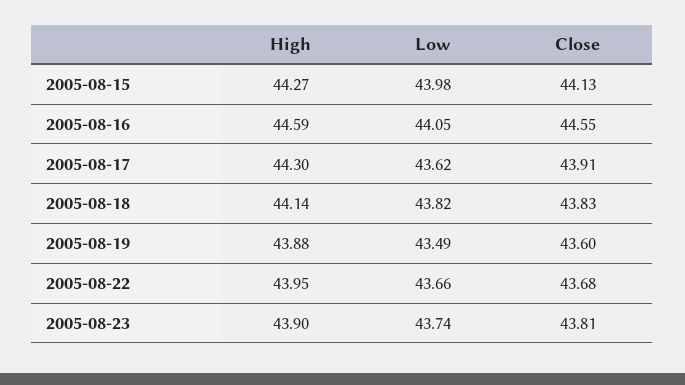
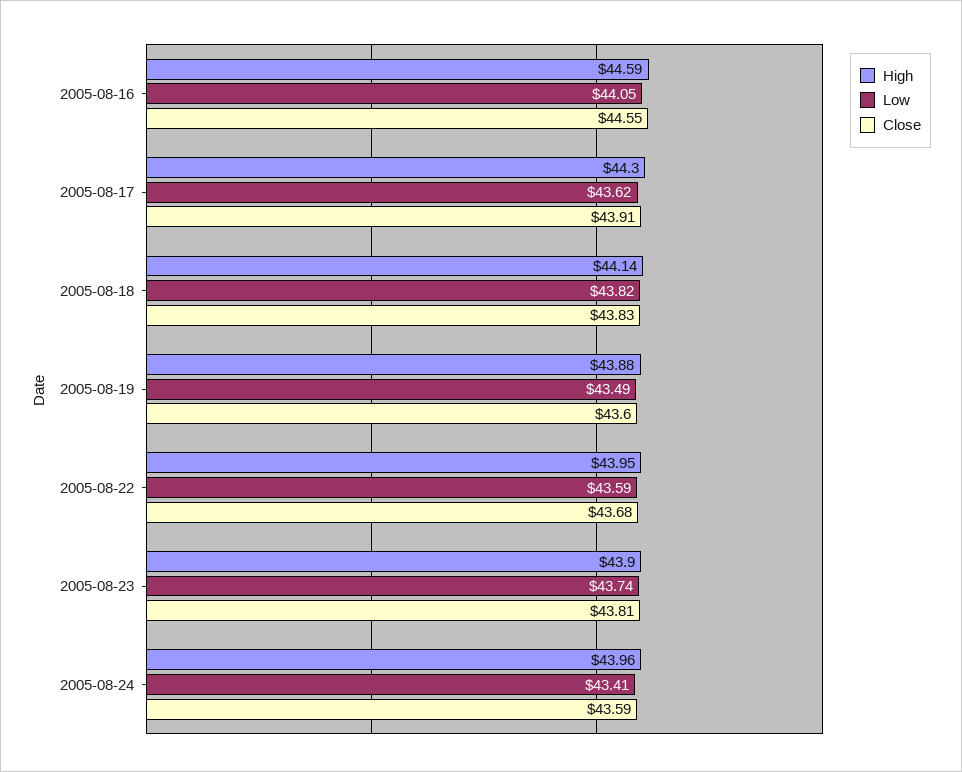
High, 2005-08-15: 44.27 -> none
Low, 2005-08-15: 43.98 -> none
Close, 2005-08-15: 44.13 -> none
Low, 2005-08-22: 43.66 -> 43.59
High, 2005-08-24: none -> 43.96
Low, 2005-08-24: none -> 43.41
Close, 2005-08-24: none -> 43.59

